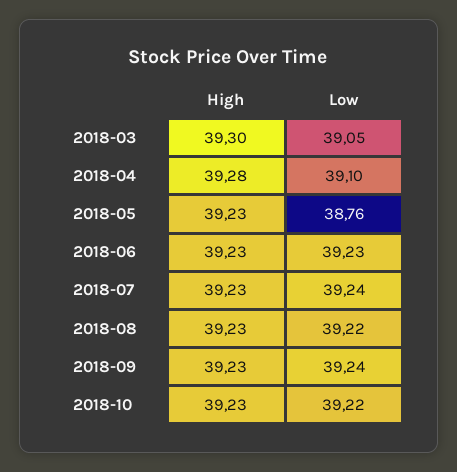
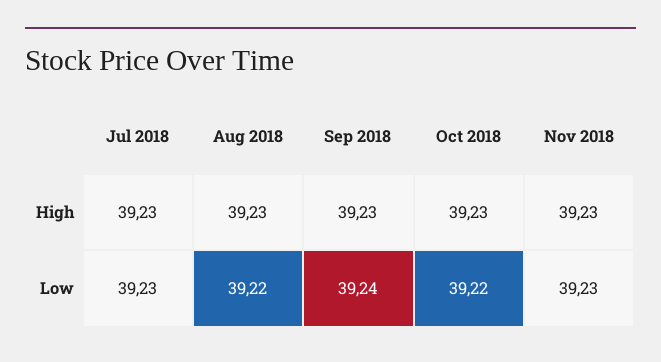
High, 2018-03: 39.3 -> none
Low, 2018-03: 39.05 -> none
High, 2018-04: 39.28 -> none
Low, 2018-04: 39.1 -> none
High, 2018-05: 39.23 -> none
Low, 2018-05: 38.76 -> none
High, 2018-06: 39.23 -> none
Low, 2018-06: 39.23 -> none
Low, 2018-07: 39.24 -> 39.23
High, Nov 2018: none -> 39.23
Low, Nov 2018: none -> 39.23

